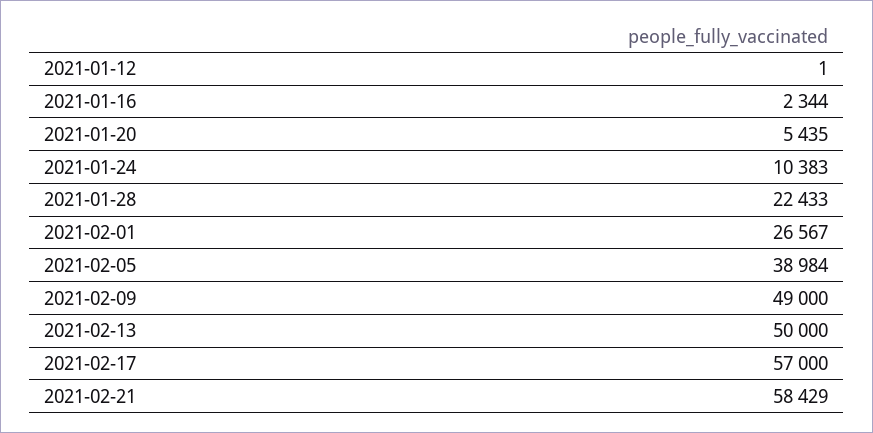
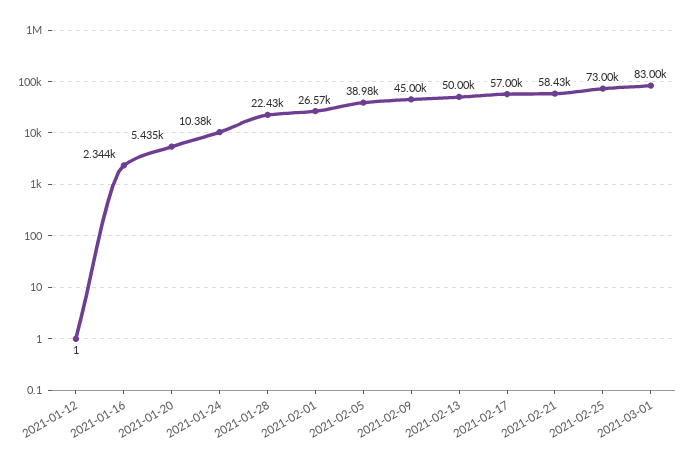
2021-02-09: 49000 -> 45000
2021-02-25: none -> 73000
2021-03-01: none -> 83000

